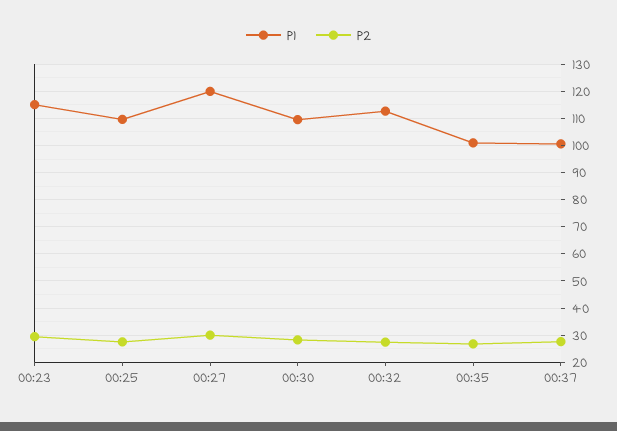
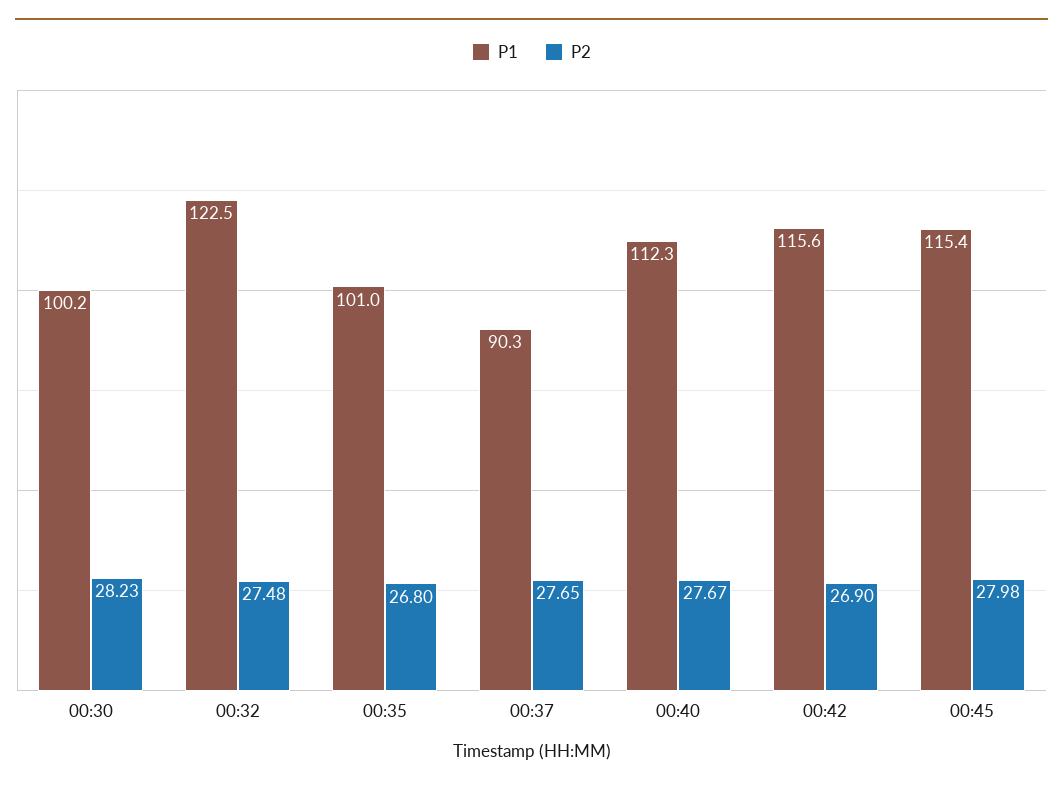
P1, 00:23: 115 -> none
P2, 00:23: 30 -> none
P1, 00:25: 110 -> none
P2, 00:25: 27.5 -> none
P1, 00:27: 120 -> none
P2, 00:27: 30 -> none
P1, 00:30: 110 -> 100.2
P1, 00:32: 112.5 -> 122.5
P1, 00:37: 100 -> 90.3
P1, 00:40: none -> 112.3
P2, 00:40: none -> 27.67
P1, 00:42: none -> 115.6
P2, 00:42: none -> 26.9
P1, 00:45: none -> 115.4
P2, 00:45: none -> 27.98

